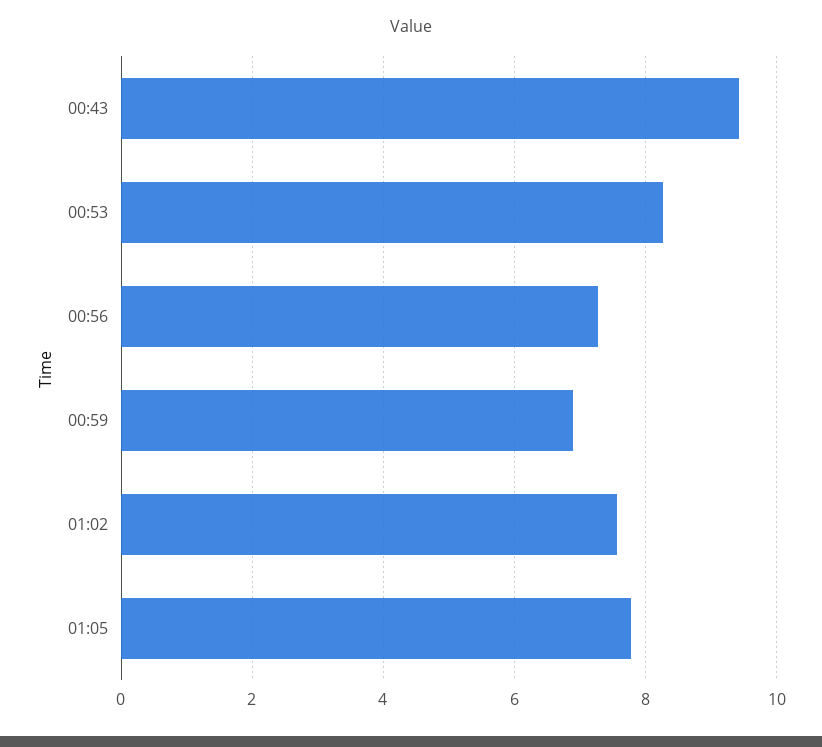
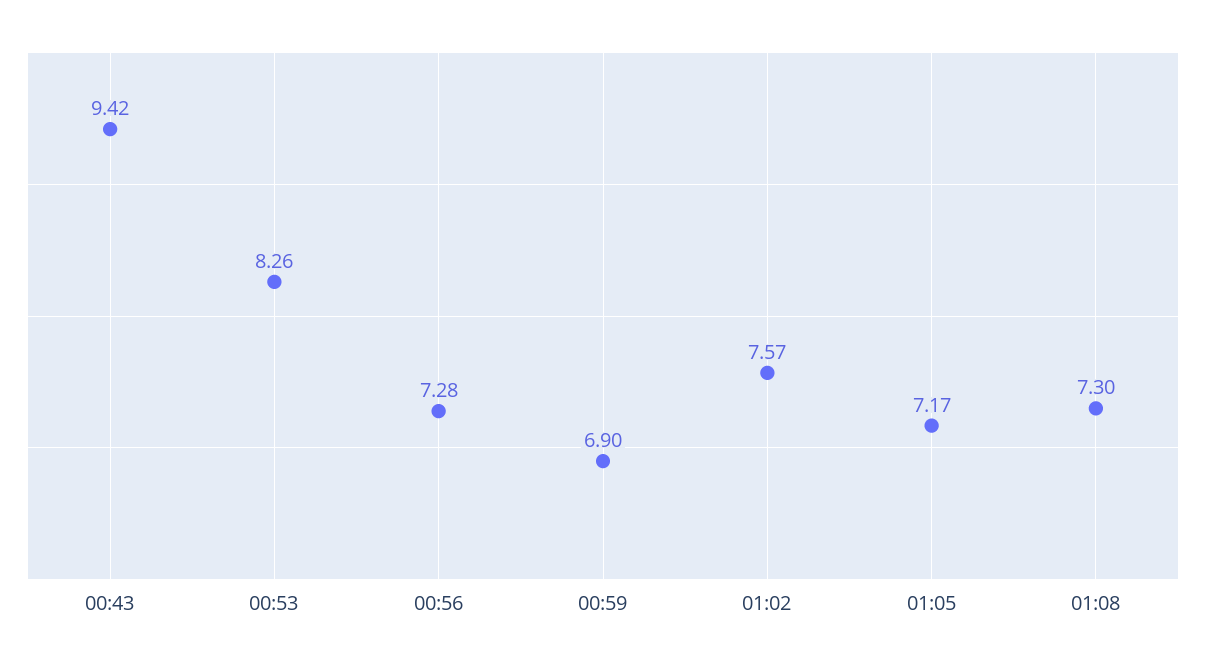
01:05: 7.8 -> 7.17
01:08: none -> 7.3

